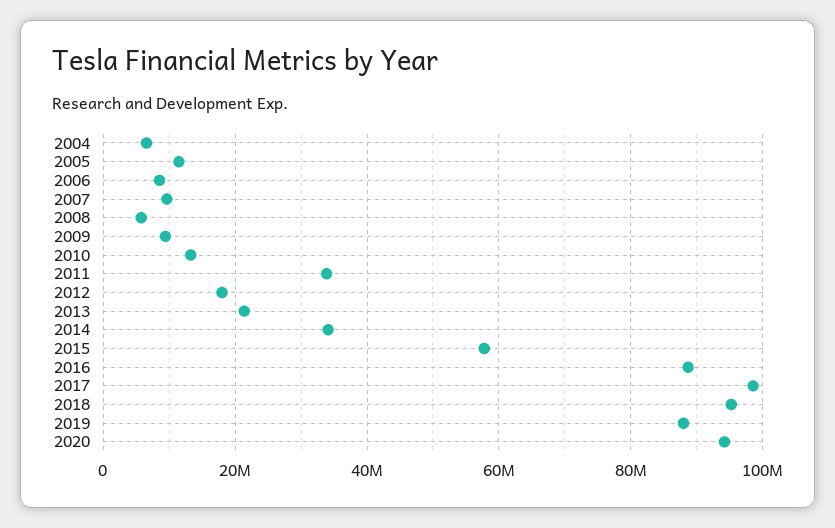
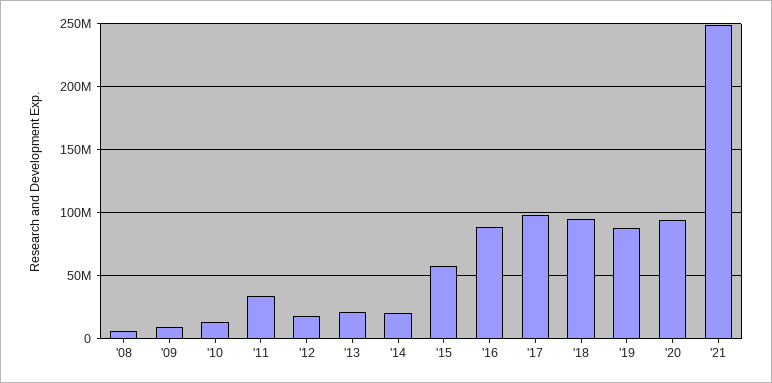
2004: 6000000 -> none
2005: 12000000 -> none
2006: 8000000 -> none
2007: 10000000 -> none
2014: 34000000 -> 20000000
'21: none -> 250000000

